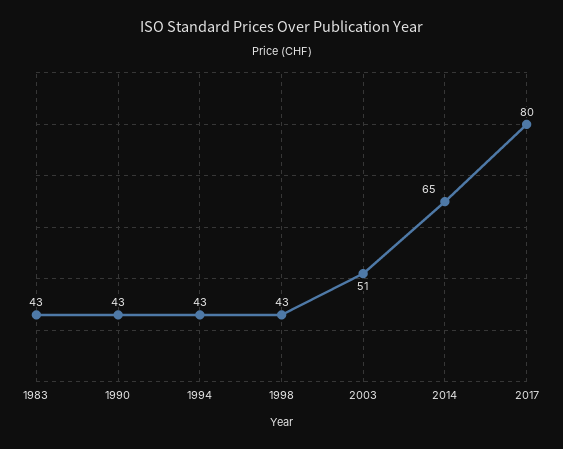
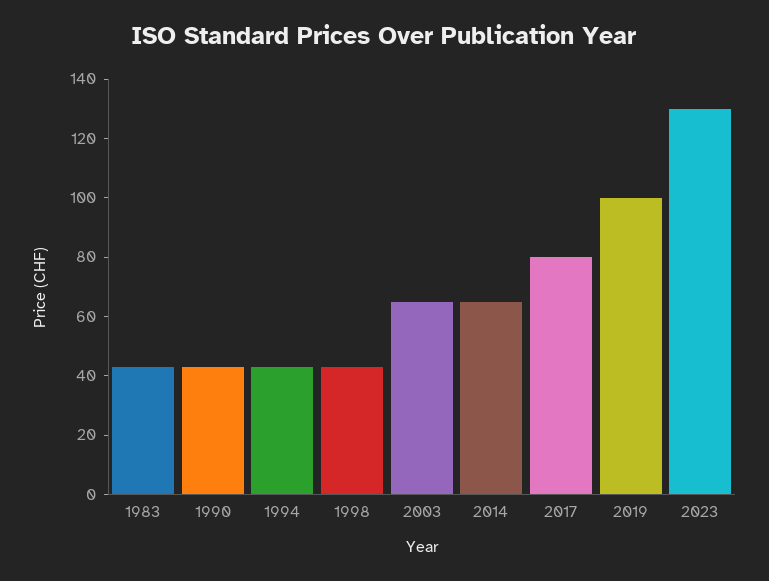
2003: 51 -> 65
2019: none -> 100
2023: none -> 130

